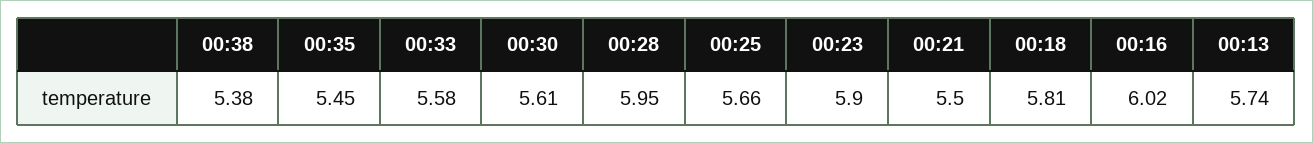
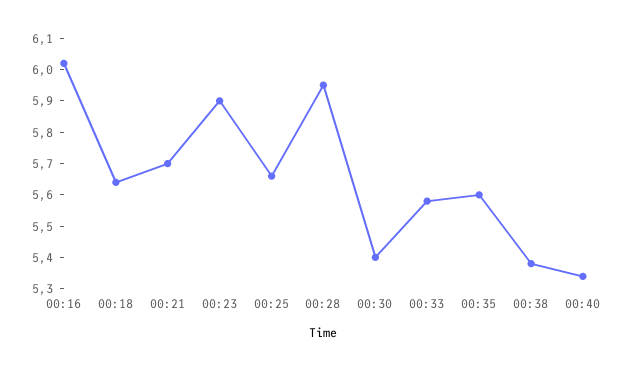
00:35: 5.45 -> 5.6
00:30: 5.61 -> 5.4
00:21: 5.5 -> 5.7
00:18: 5.81 -> 5.65
00:13: 5.74 -> none
00:40: none -> 5.35

